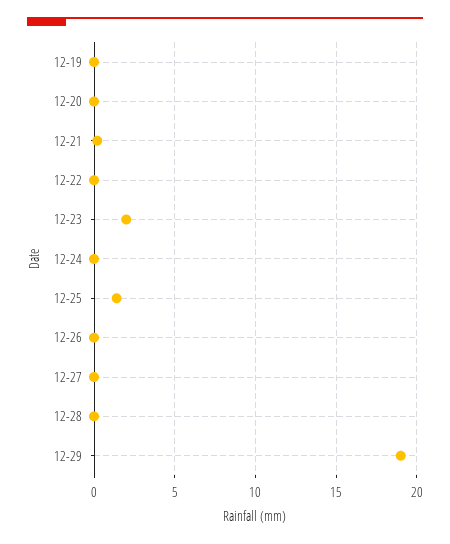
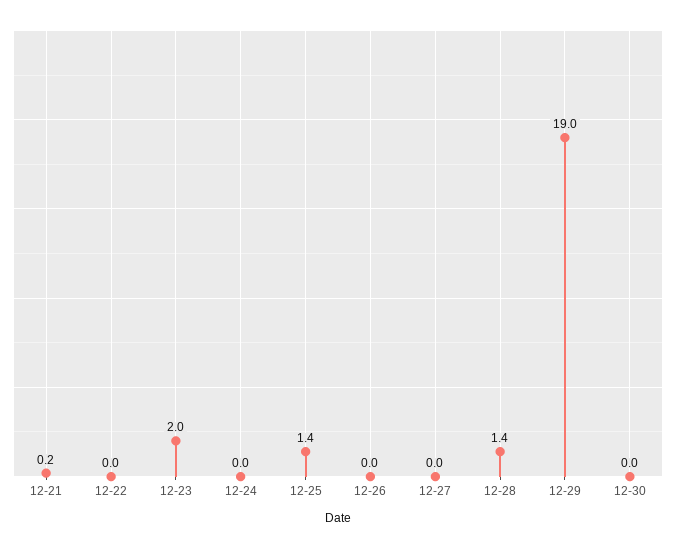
12-19: 0 -> none
12-20: 0 -> none
12-28: 0 -> 1.4
12-30: none -> 0

